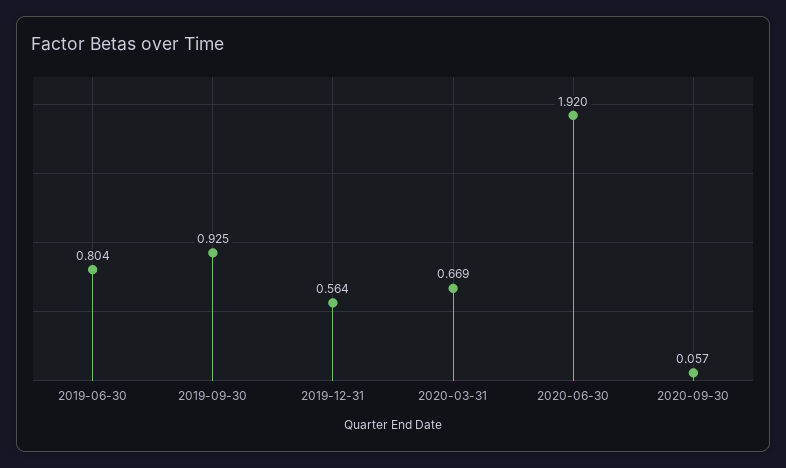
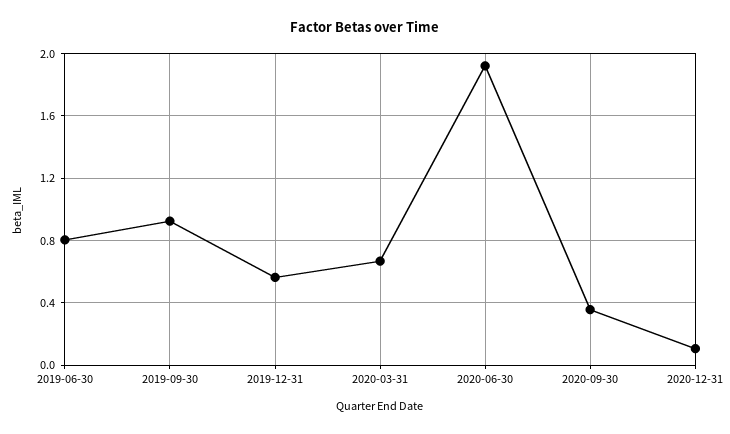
2020-09-30: 0.057 -> 0.35
2020-12-31: none -> 0.1

